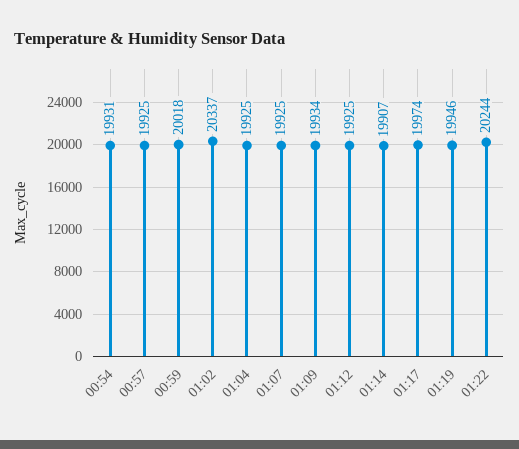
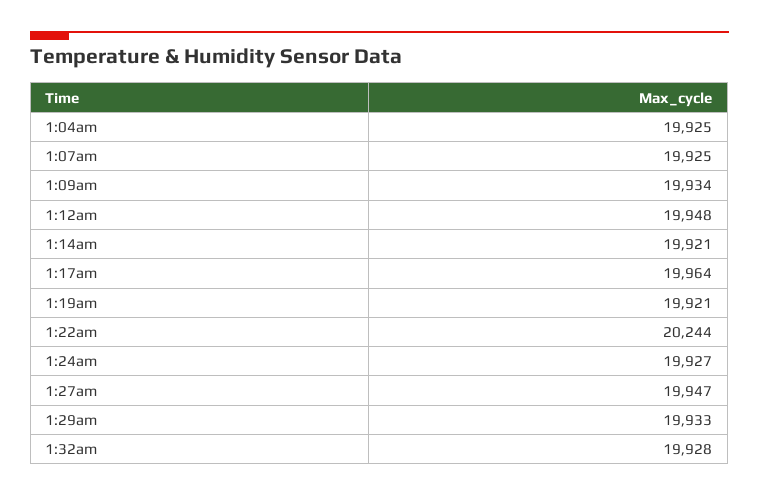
00:54: 19931 -> none
00:57: 19925 -> none
00:59: 20018 -> none
01:02: 20337 -> none
01:12: 19925 -> 19948
01:14: 19907 -> 19921
01:17: 19974 -> 19964
01:19: 19946 -> 19921
1:24am: none -> 19927
1:27am: none -> 19947
1:29am: none -> 19933
1:32am: none -> 19928

